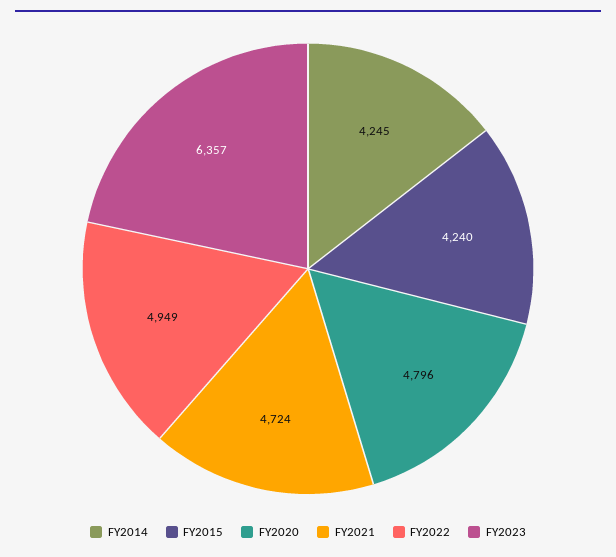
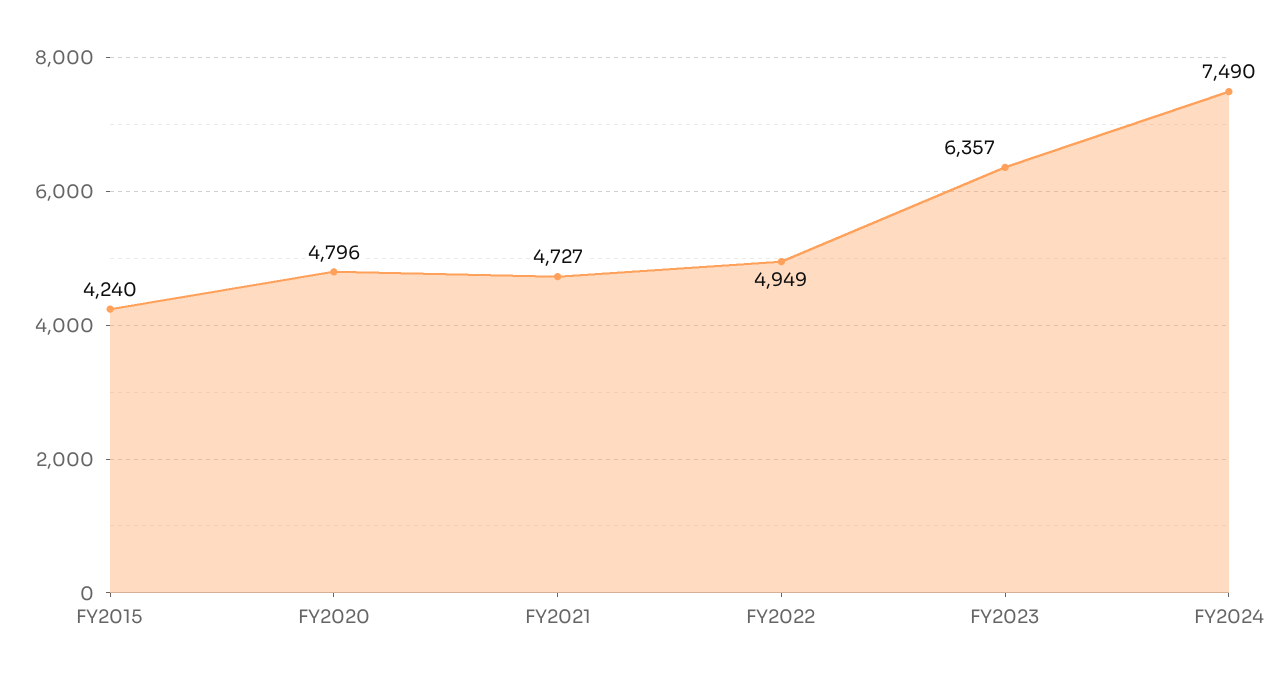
FY2014: 4245 -> none
FY2021: 4724 -> 4727
FY2024: none -> 7490

